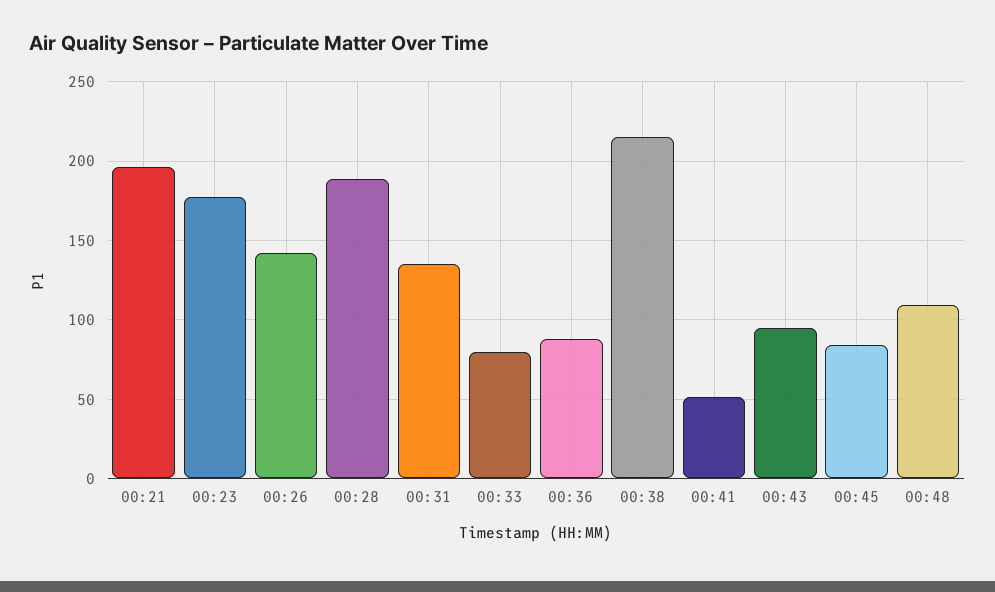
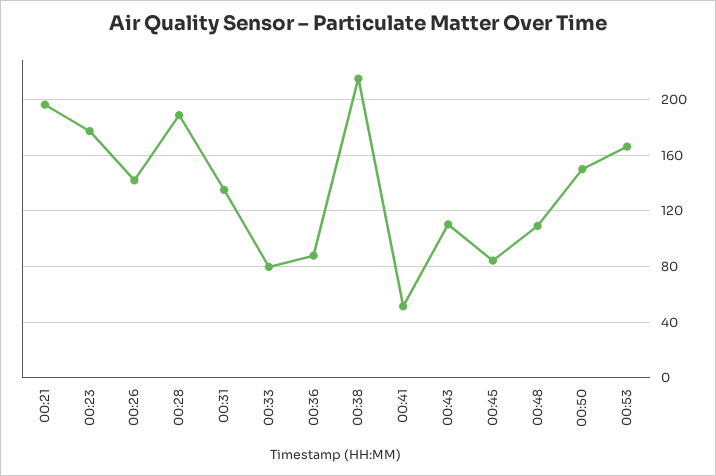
00:43: 95 -> 110
00:50: none -> 150
00:53: none -> 165

